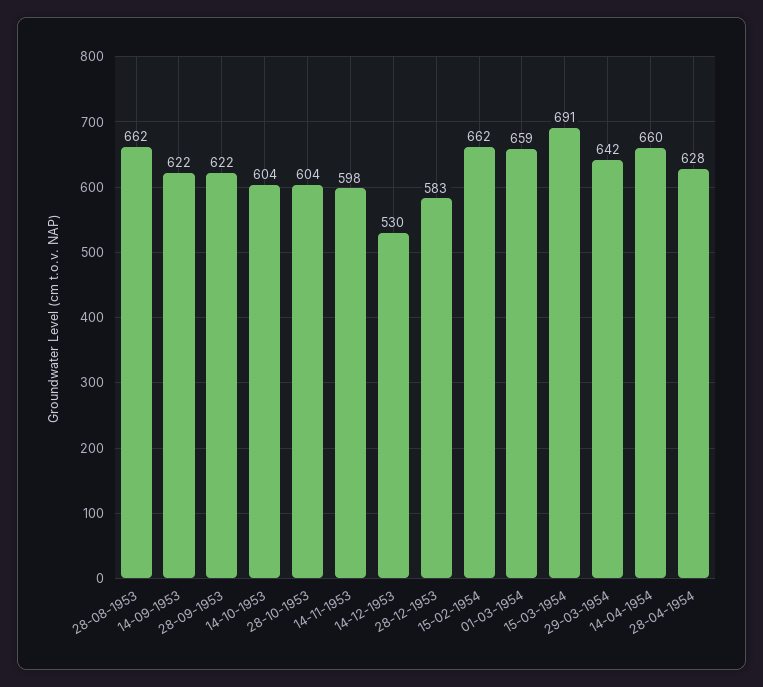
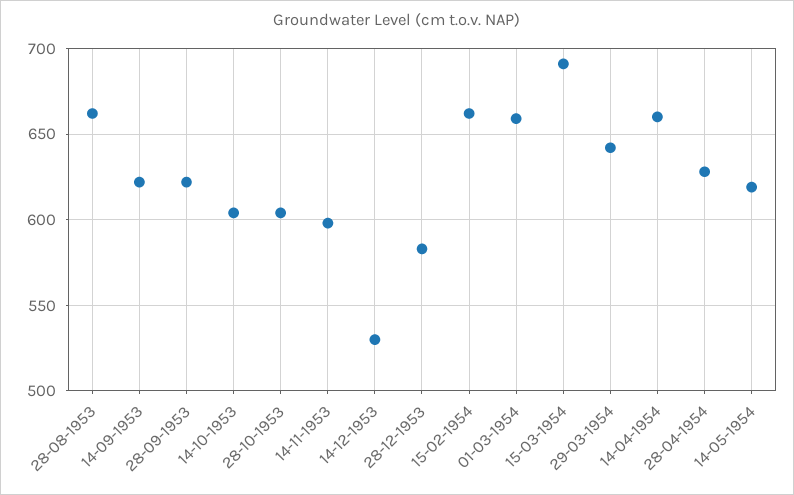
14-05-1954: none -> 620

